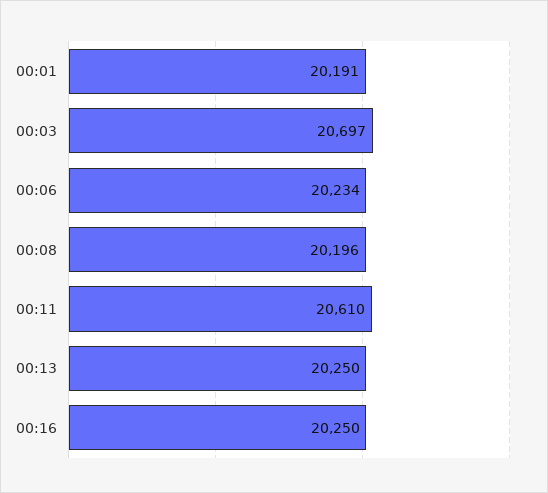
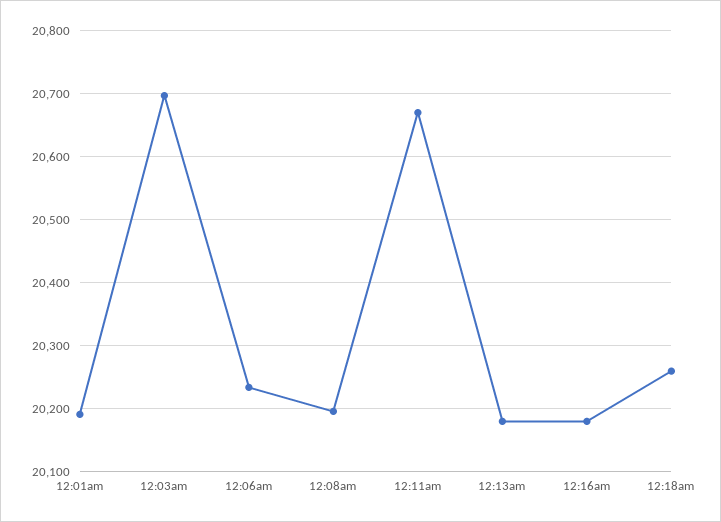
00:11: 20610 -> 20670
00:13: 20250 -> 20180
00:16: 20250 -> 20180
12:18am: none -> 20260

